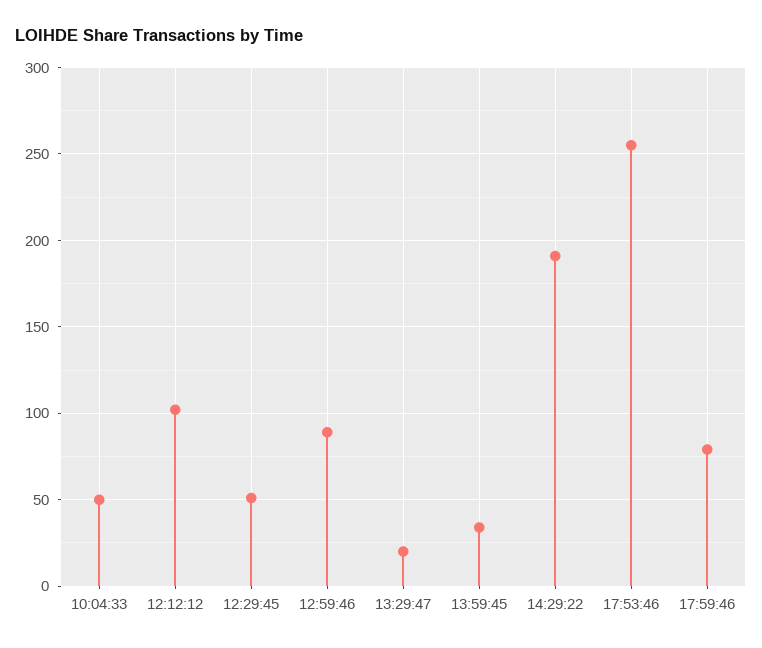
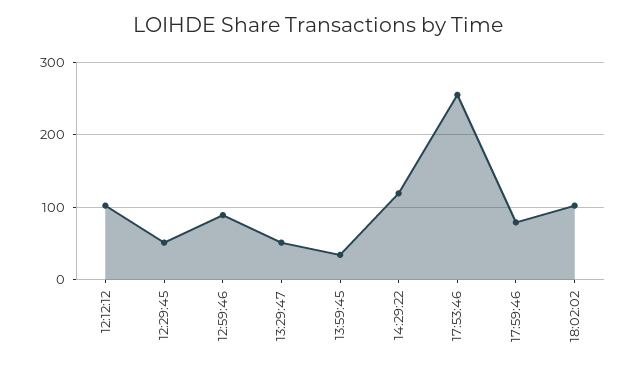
10:04:33: 50 -> none
13:29:47: 20 -> 50
14:29:22: 190 -> 120
18:02:02: none -> 100

